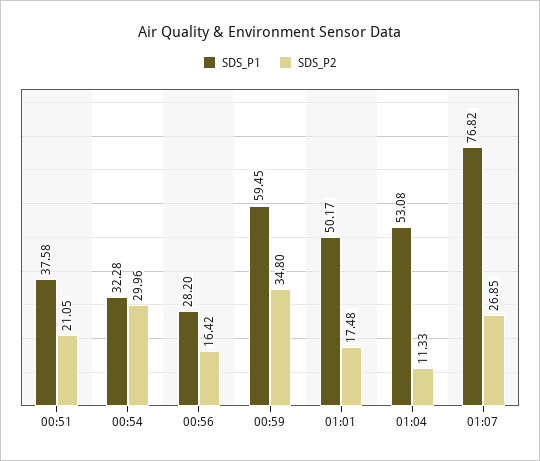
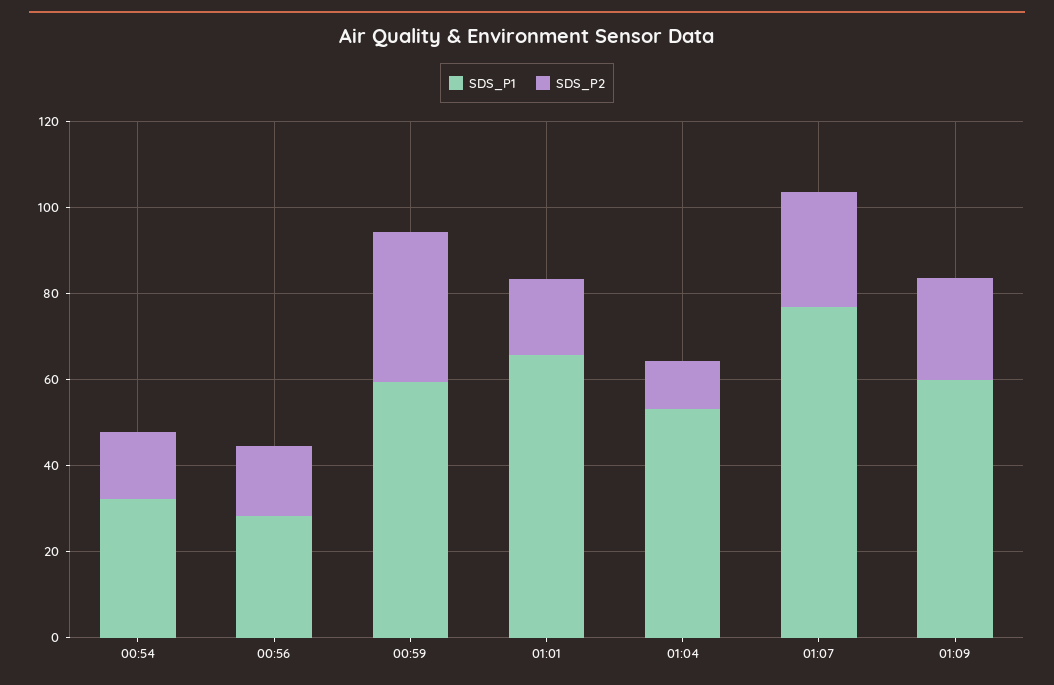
SDS_P1, 00:51: 37.58 -> none
SDS_P2, 00:51: 21.05 -> none
SDS_P2, 00:54: 29.96 -> 15
SDS_P1, 01:01: 50.17 -> 65
SDS_P1, 01:09: none -> 60
SDS_P2, 01:09: none -> 25

